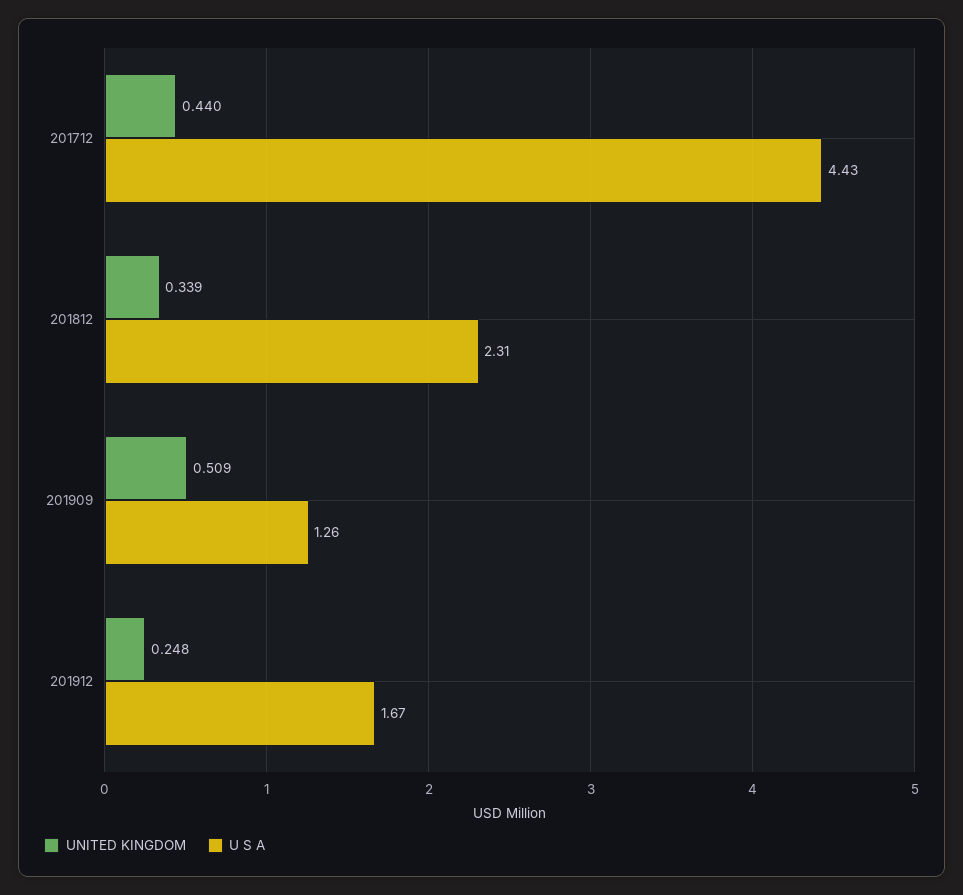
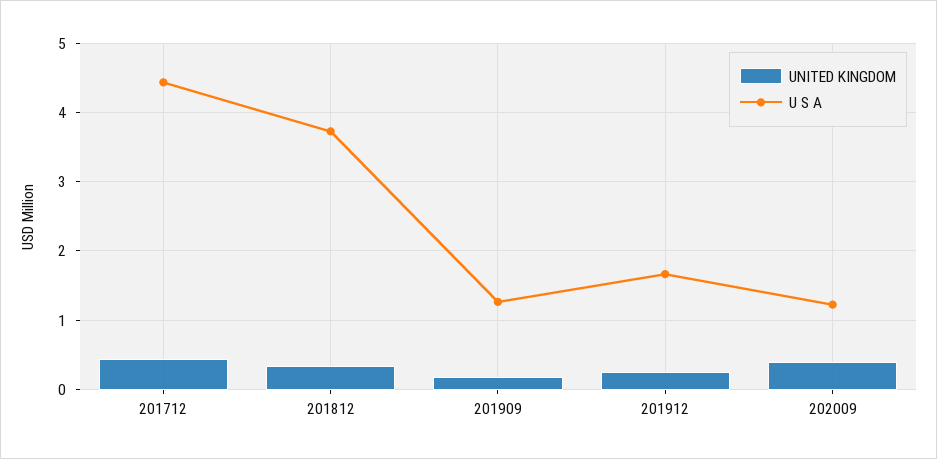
U S A, 201812: 2.31 -> 3.7
UNITED KINGDOM, 201909: 0.509 -> 0.2
UNITED KINGDOM, 202009: none -> 0.4
U S A, 202009: none -> 1.2

